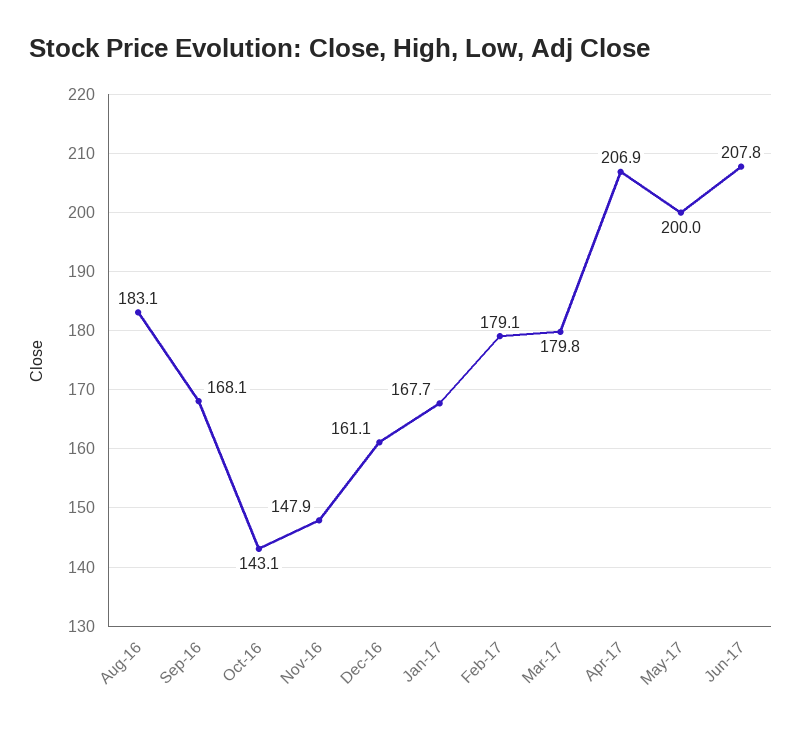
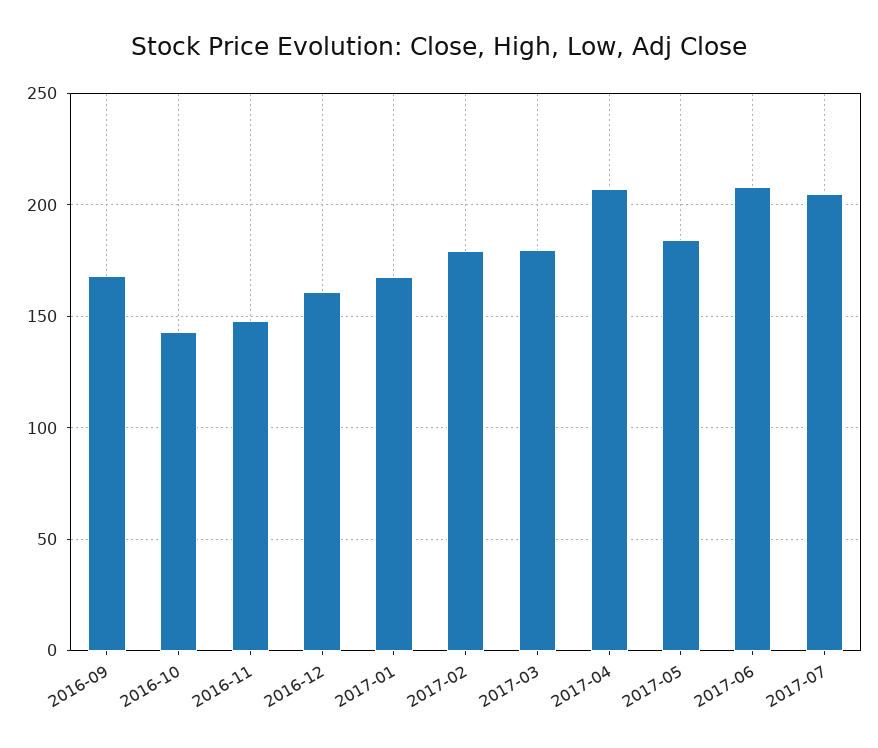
Aug-16: 183.1 -> none
May-17: 200 -> 185
2017-07: none -> 205

